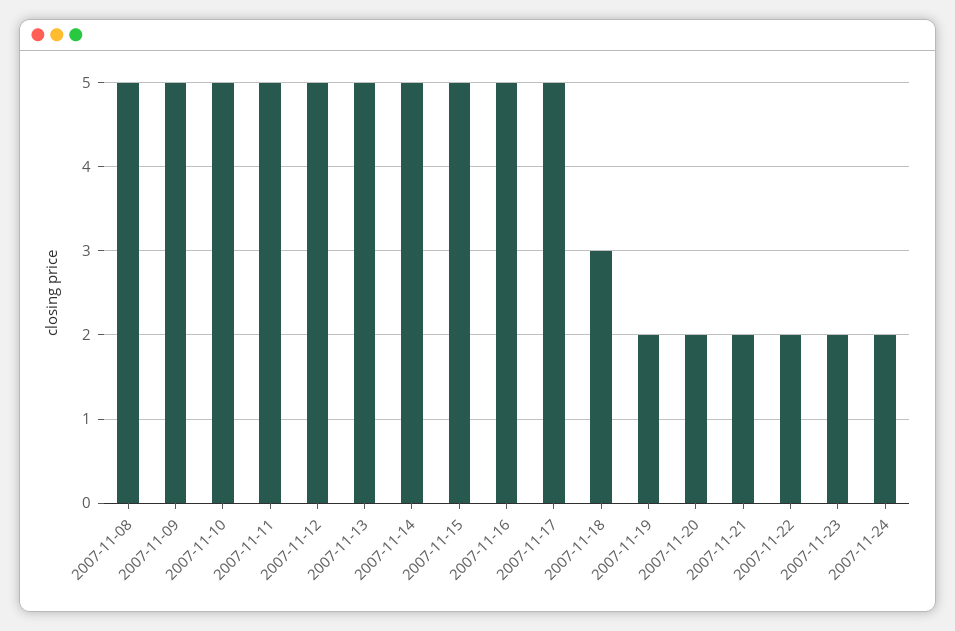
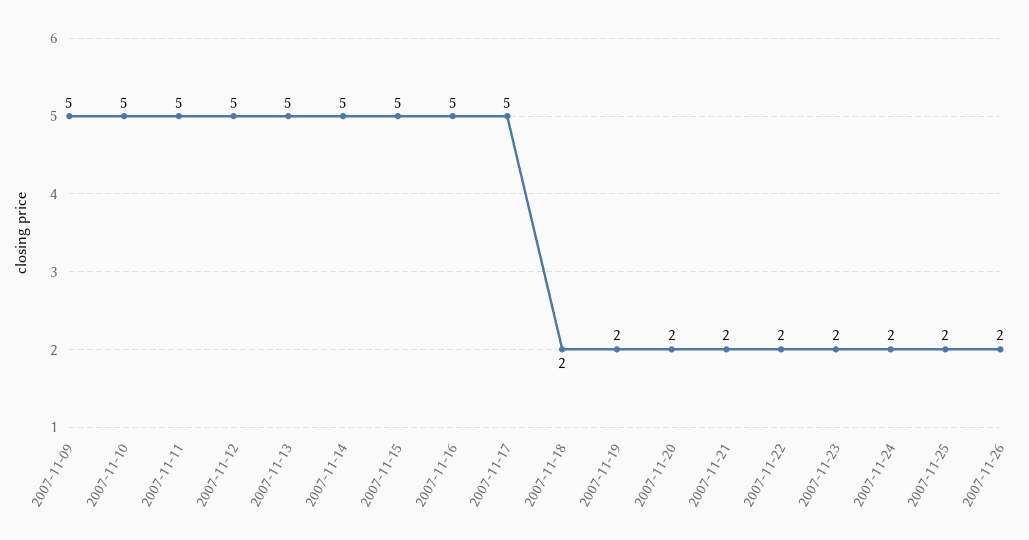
2007-11-08: 5 -> none
2007-11-18: 3 -> 2
2007-11-25: none -> 2
2007-11-26: none -> 2

